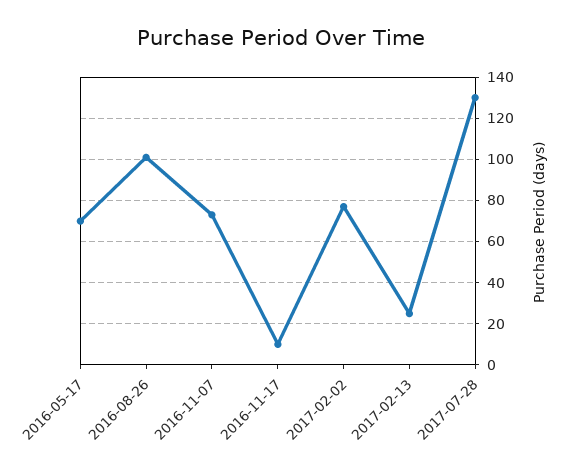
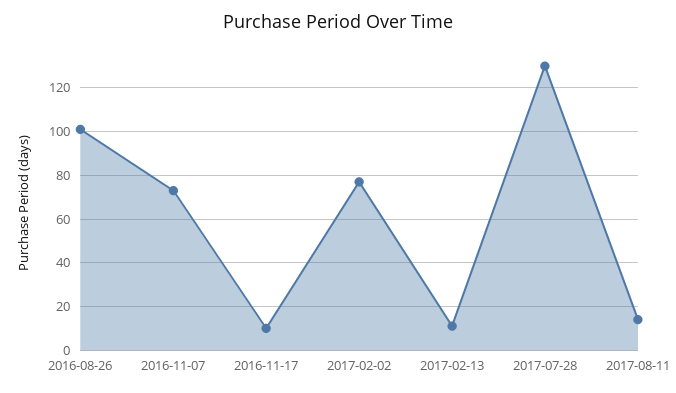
2016-05-17: 70 -> none
2017-02-13: 25 -> 10
2017-08-11: none -> 15

